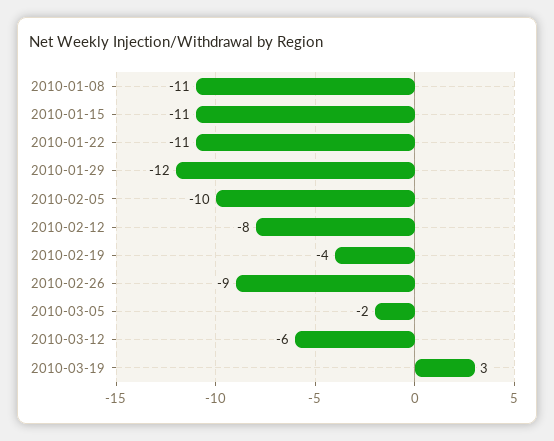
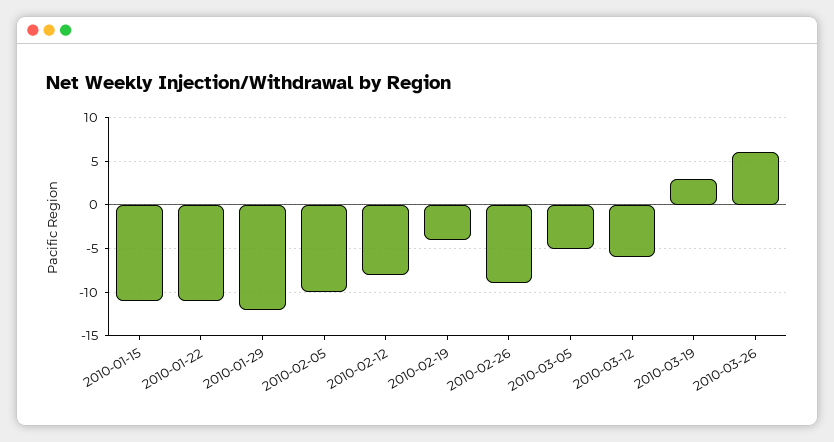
2010-01-08: -11 -> none
2010-03-05: -2 -> -5
2010-03-26: none -> 6

